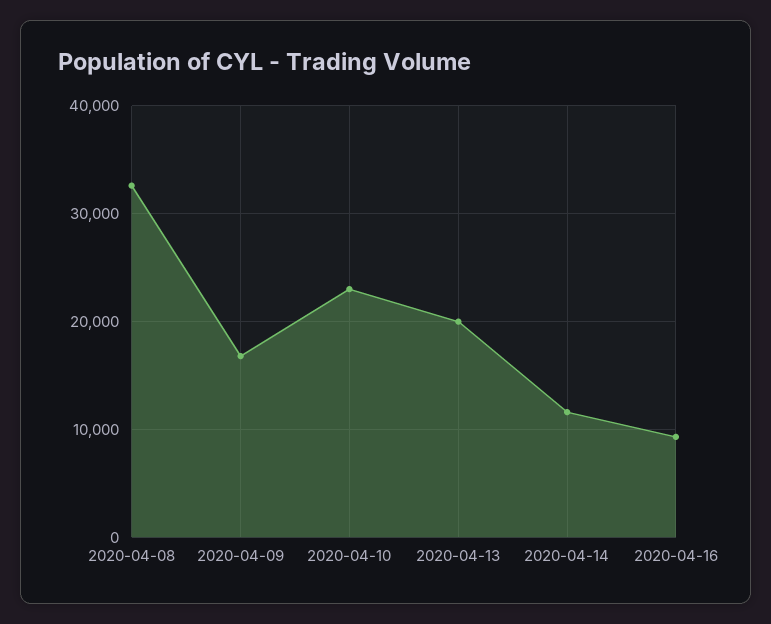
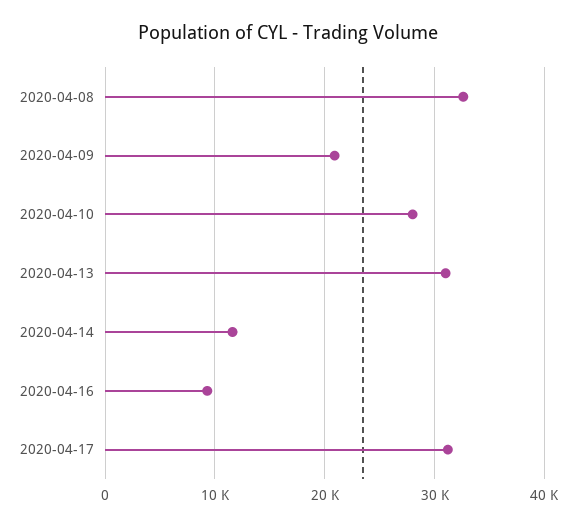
2020-04-09: 17000 -> 21000
2020-04-10: 23000 -> 28000
2020-04-13: 20000 -> 31000
2020-04-17: none -> 31000

